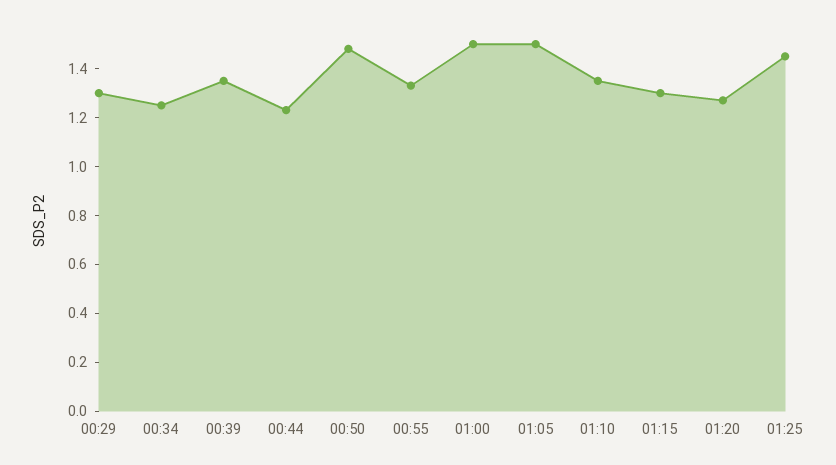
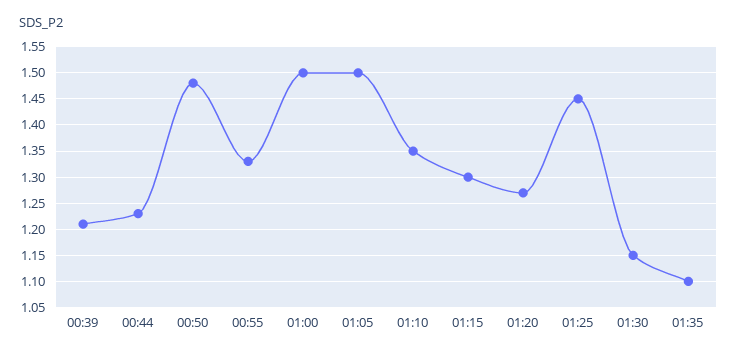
00:29: 1.3 -> none
00:34: 1.25 -> none
00:39: 1.35 -> 1.2
01:30: none -> 1.15
01:35: none -> 1.1

